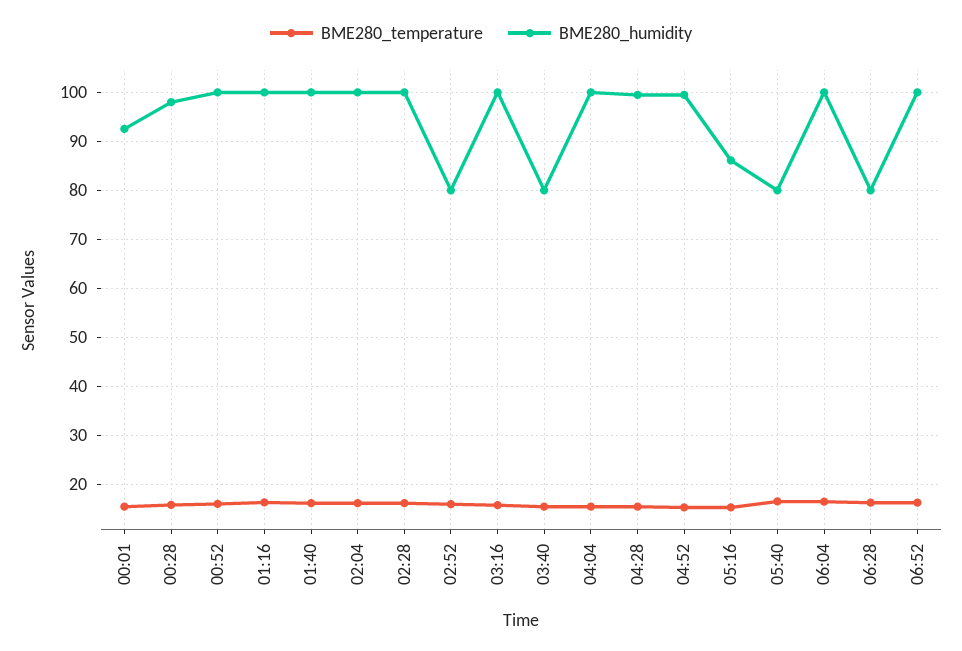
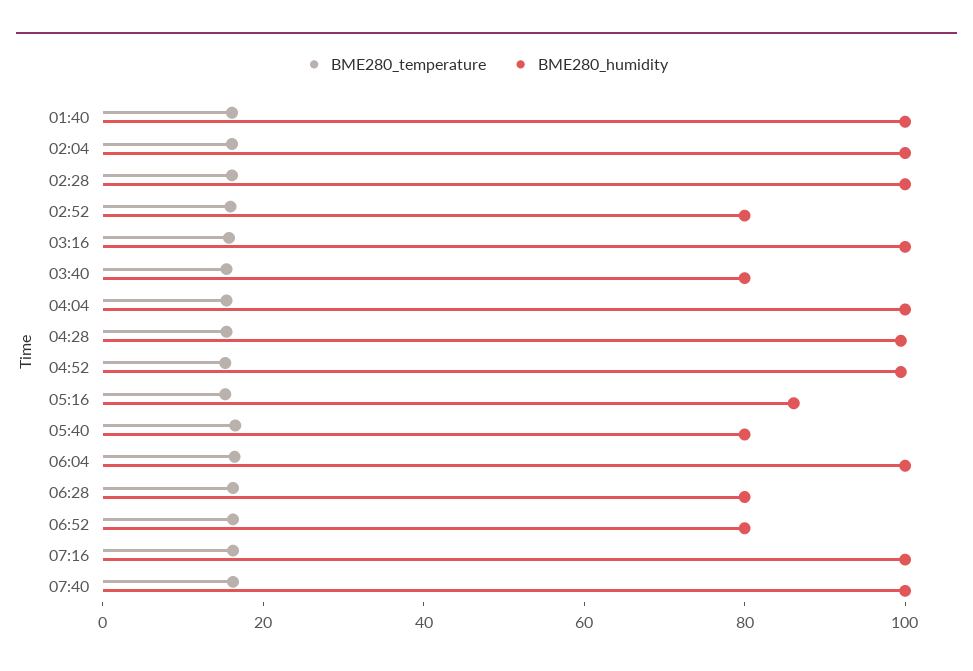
BME280_temperature, 00:01: 16 -> none
BME280_humidity, 00:01: 92 -> none
BME280_temperature, 00:28: 16 -> none
BME280_humidity, 00:28: 98 -> none
BME280_temperature, 00:52: 16 -> none
BME280_humidity, 00:52: 100 -> none
BME280_temperature, 01:16: 16 -> none
BME280_humidity, 01:16: 100 -> none
BME280_humidity, 06:52: 100 -> 80
BME280_temperature, 07:16: none -> 15
BME280_humidity, 07:16: none -> 100
BME280_temperature, 07:40: none -> 15
BME280_humidity, 07:40: none -> 100

